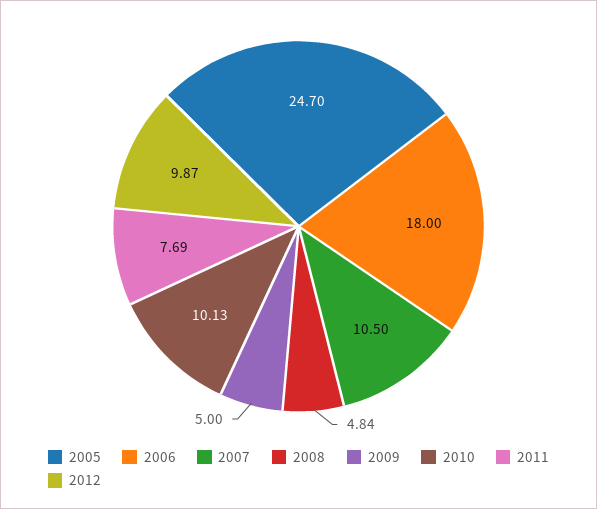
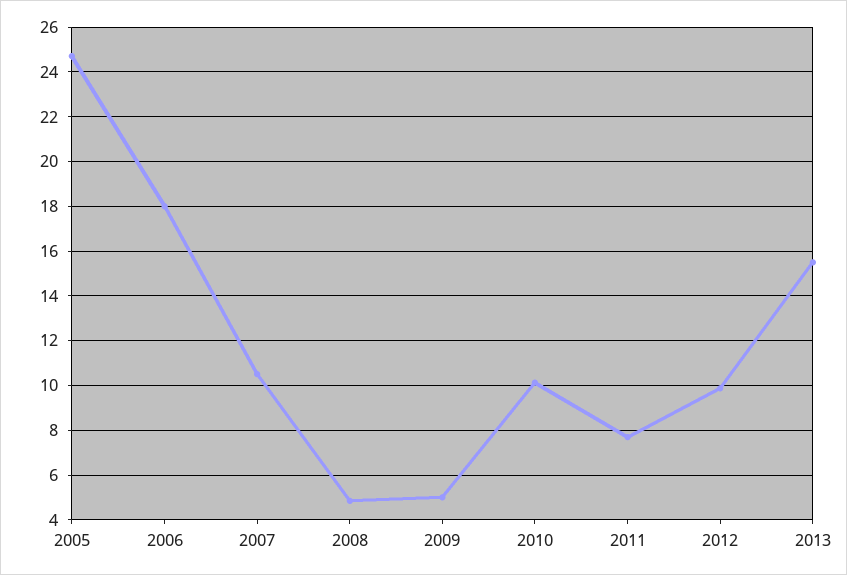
2013: none -> 15.5

